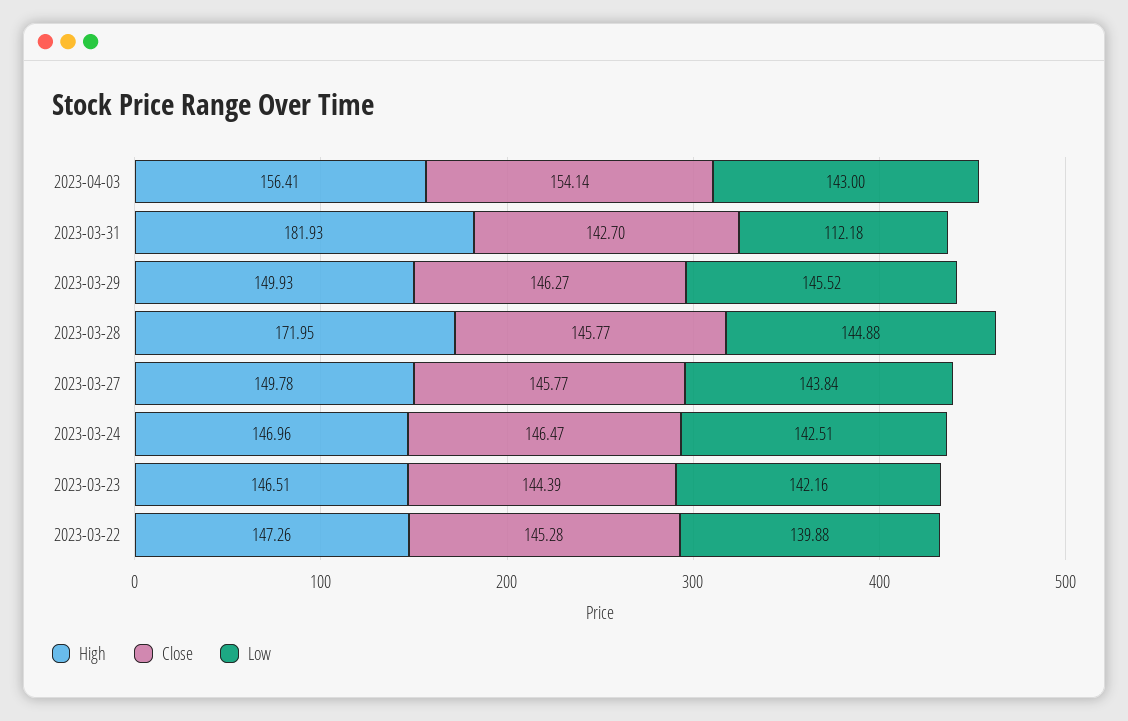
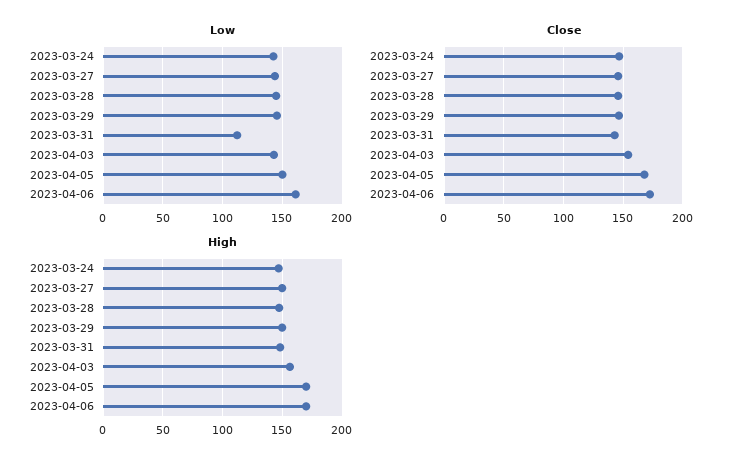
High, 2023-03-31: 181.93 -> 150
High, 2023-03-28: 171.95 -> 150
High, 2023-03-23: 146.51 -> none
Close, 2023-03-23: 144.39 -> none
Low, 2023-03-23: 142.16 -> none
High, 2023-03-22: 147.26 -> none
Close, 2023-03-22: 145.28 -> none
Low, 2023-03-22: 139.88 -> none
Low, 2023-04-05: none -> 150
Low, 2023-04-06: none -> 160
Close, 2023-04-05: none -> 170
Close, 2023-04-06: none -> 170
High, 2023-04-05: none -> 170
High, 2023-04-06: none -> 170

